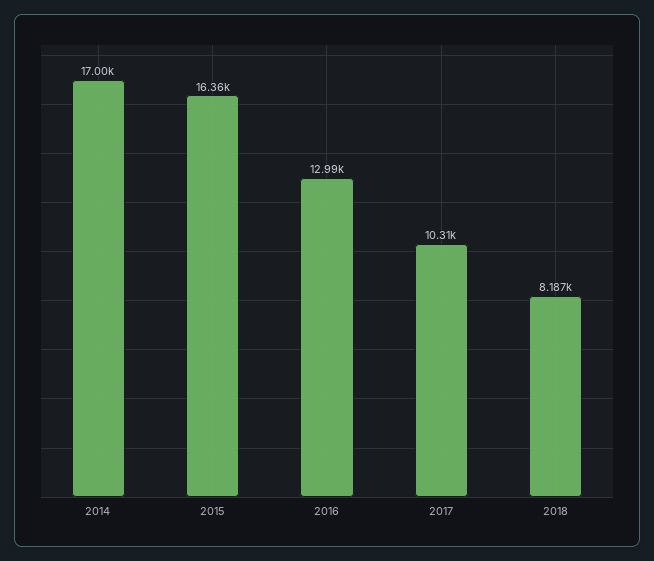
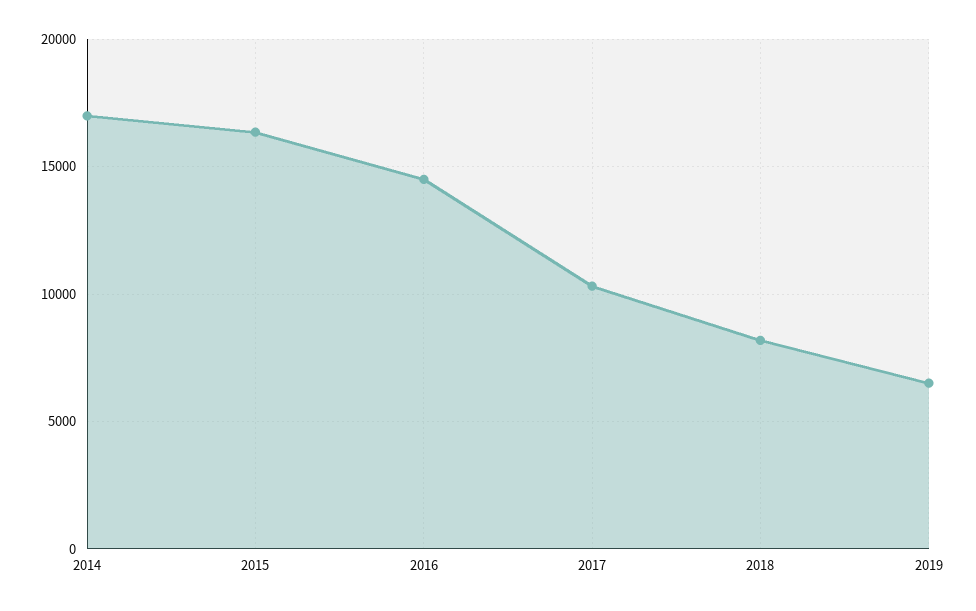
2016: 12990 -> 14500
2019: none -> 6500

